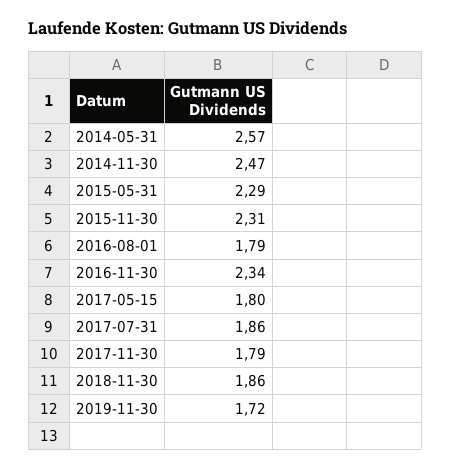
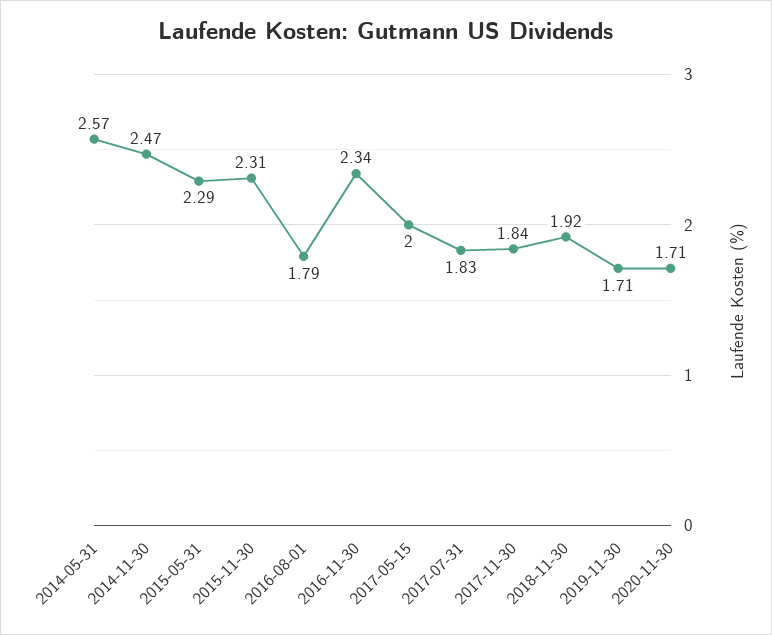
2017-05-15: 1.8 -> 2
2017-07-31: 1.86 -> 1.83
2017-11-30: 1.79 -> 1.84
2018-11-30: 1.86 -> 1.92
2019-11-30: 1.72 -> 1.71
2020-11-30: none -> 1.71

